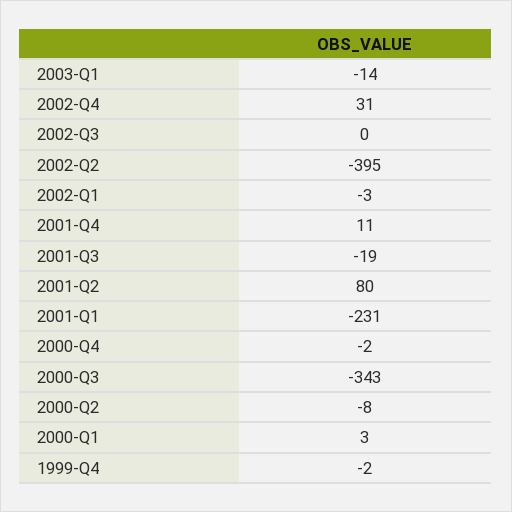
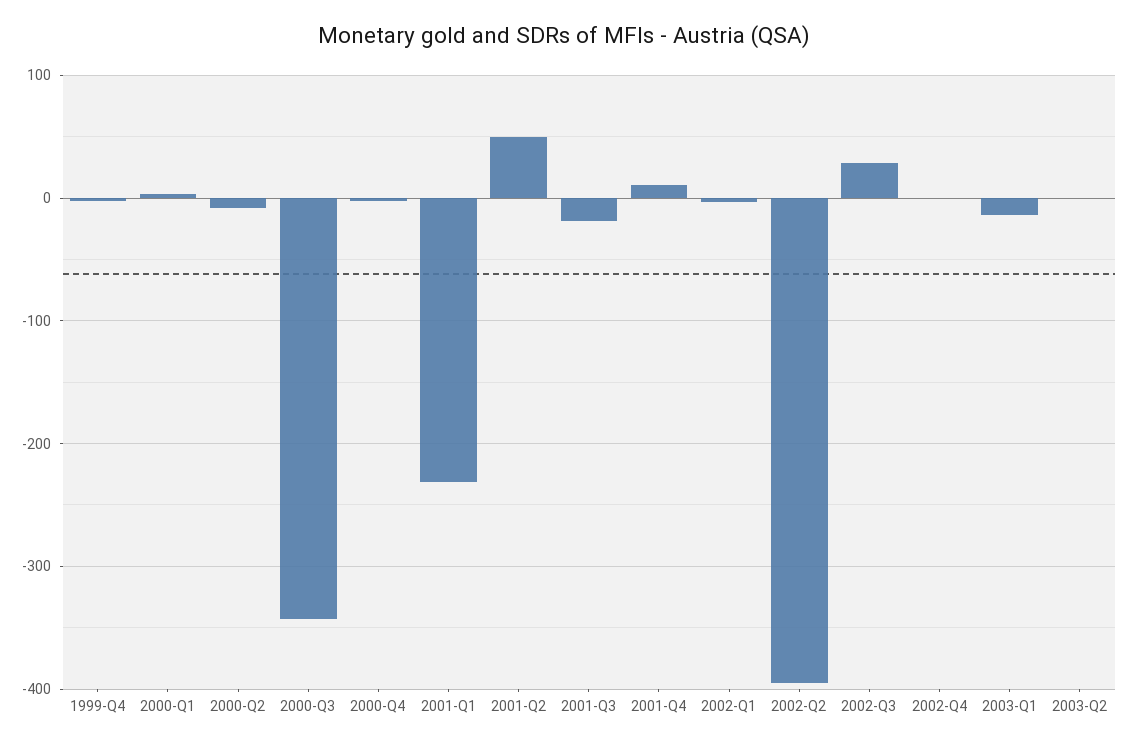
2002-Q4: 31 -> 0
2002-Q3: 0 -> 30
2001-Q2: 80 -> 50
2003-Q2: none -> 0

